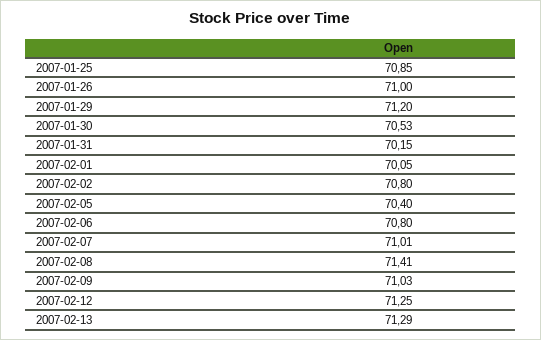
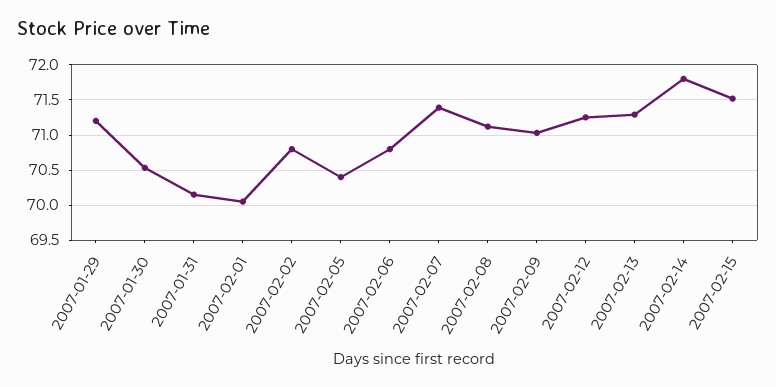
2007-01-25: 70.85 -> none
2007-01-26: 71 -> none
2007-02-07: 71.01 -> 71.4
2007-02-08: 71.41 -> 71.1
2007-02-14: none -> 71.8
2007-02-15: none -> 71.5

